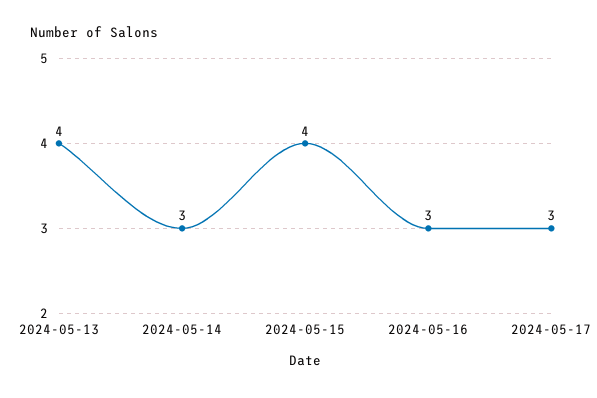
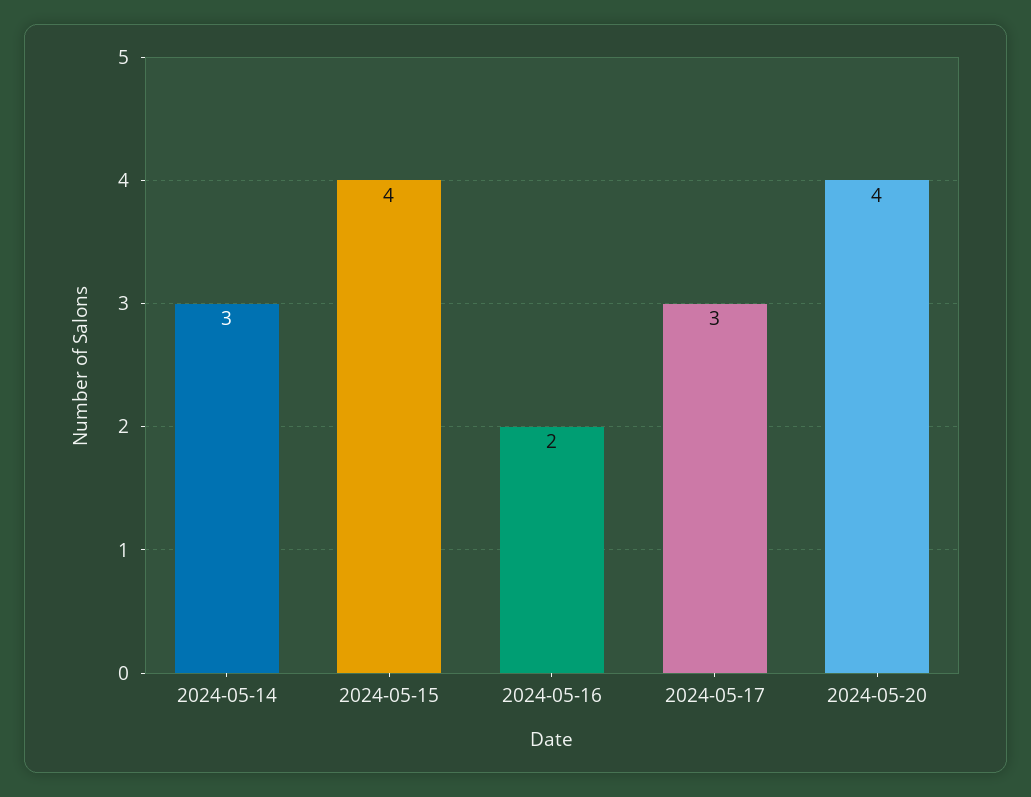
2024-05-13: 4 -> none
2024-05-16: 3 -> 2
2024-05-20: none -> 4

